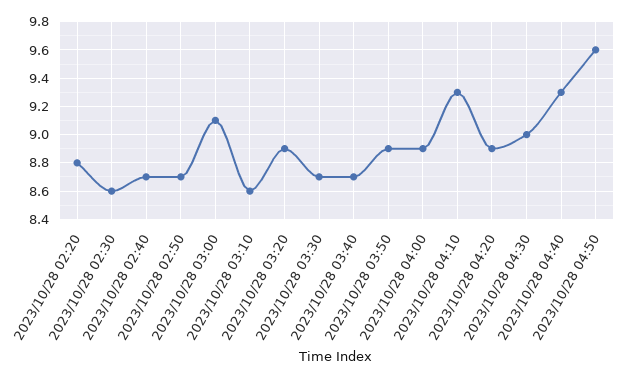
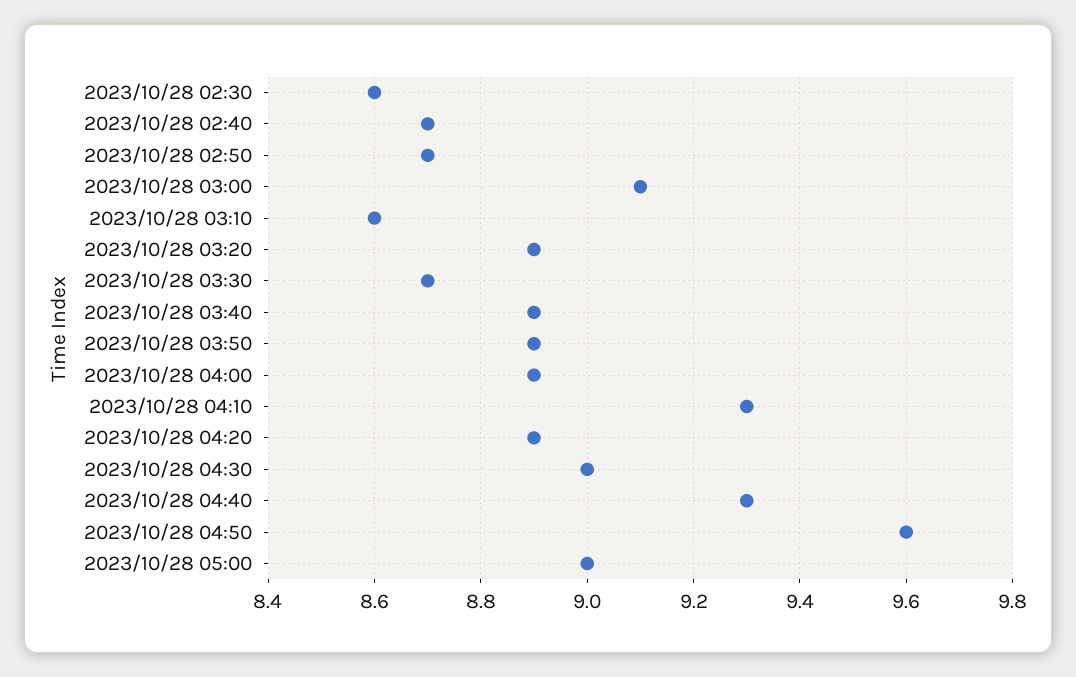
2023/10/28 02:20: 8.8 -> none
2023/10/28 03:40: 8.7 -> 8.9
2023/10/28 05:00: none -> 9

